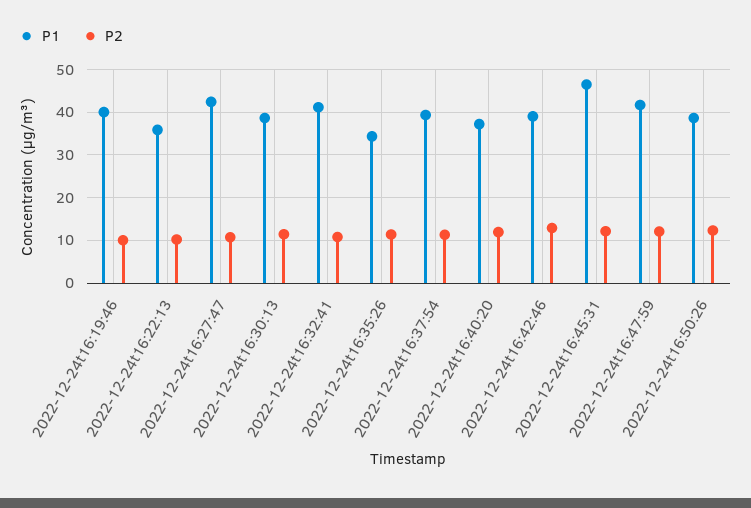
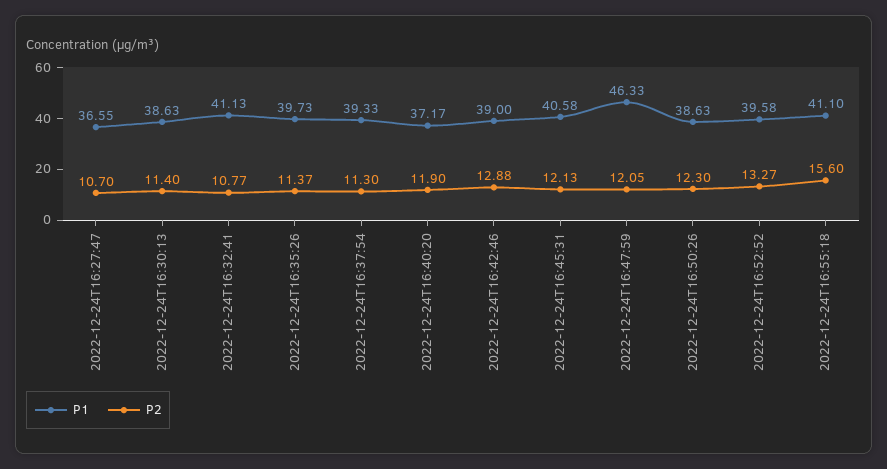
P1, 2022-12-24t16:19:46: 40 -> none
P2, 2022-12-24t16:19:46: 10 -> none
P1, 2022-12-24t16:22:13: 36 -> none
P2, 2022-12-24t16:22:13: 10 -> none
P1, 2022-12-24t16:27:47: 42 -> 36.55
P1, 2022-12-24t16:35:26: 34 -> 39.73
P1, 2022-12-24t16:45:31: 46 -> 40.58
P1, 2022-12-24t16:47:59: 42 -> 46.33
P1, 2022-12-24T16:52:52: none -> 39.58
P2, 2022-12-24T16:52:52: none -> 13.27
P1, 2022-12-24T16:55:18: none -> 41.1
P2, 2022-12-24T16:55:18: none -> 15.6

